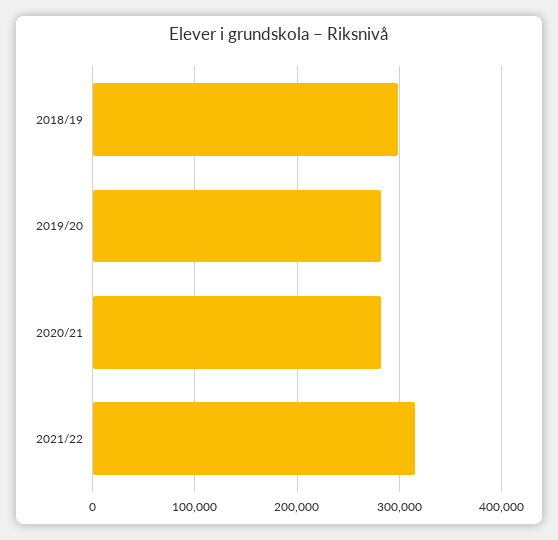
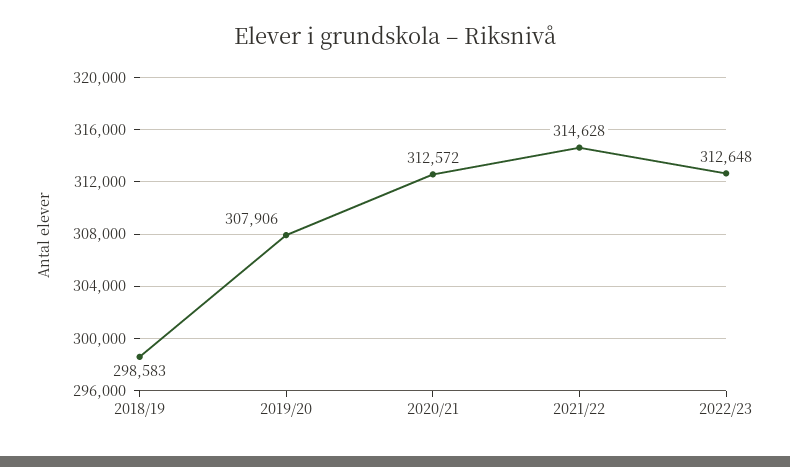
2019/20: 280000 -> 307906
2020/21: 280000 -> 312572
2022/23: none -> 312648

